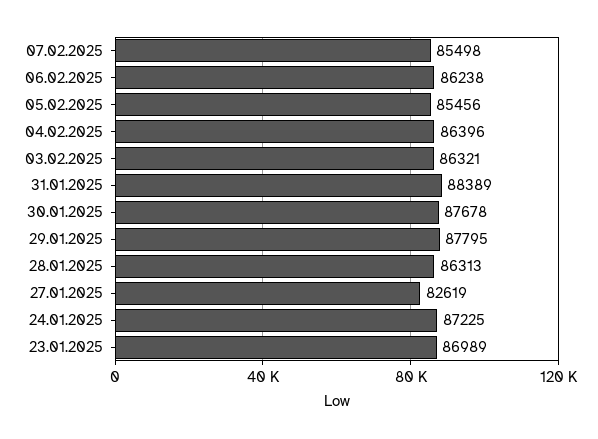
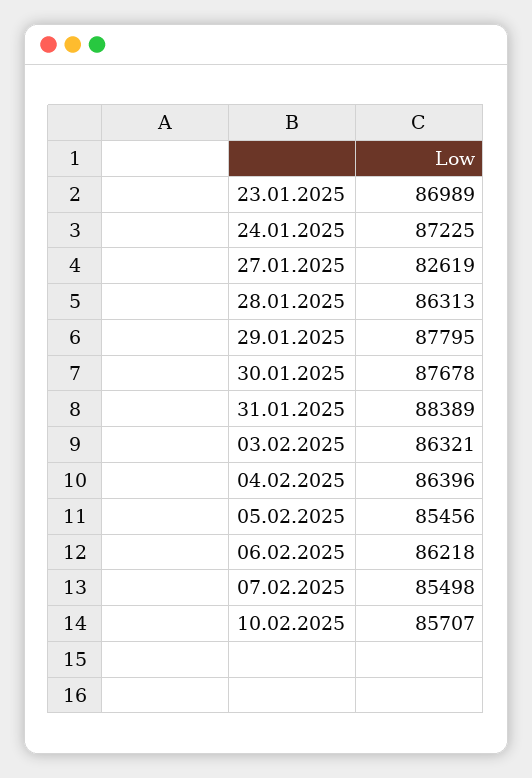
06.02.2025: 86238 -> 86218
10.02.2025: none -> 85707

